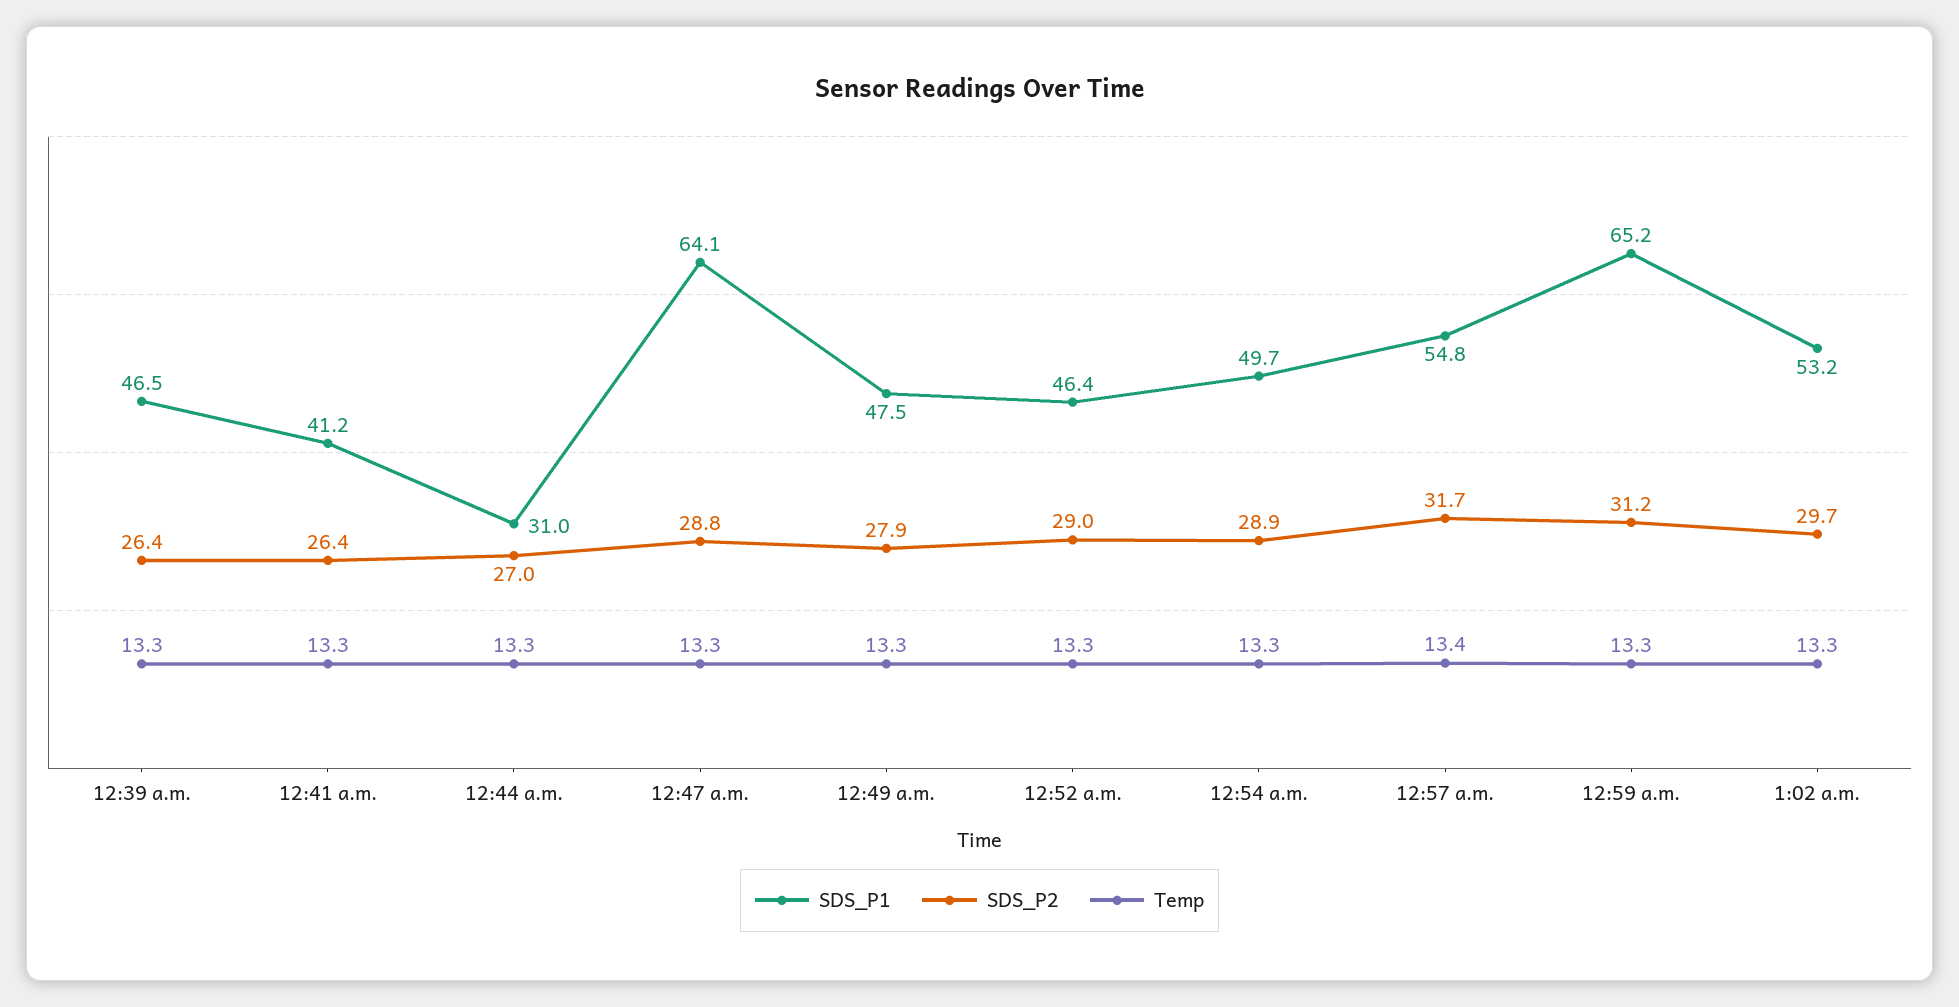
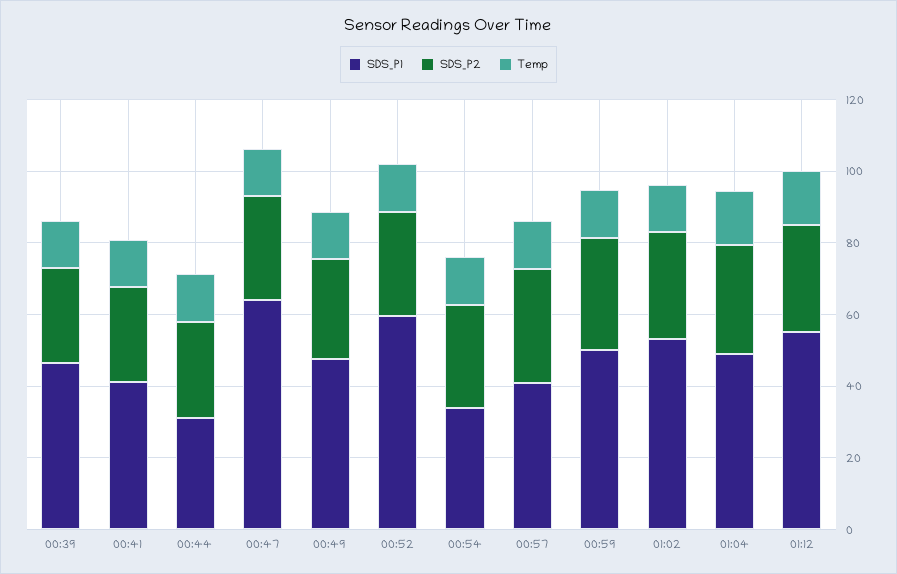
SDS_P1, 12:52 a.m.: 46.4 -> 60
SDS_P1, 12:54 a.m.: 49.7 -> 35
SDS_P1, 12:57 a.m.: 54.8 -> 40
SDS_P1, 12:59 a.m.: 65.2 -> 50
SDS_P1, 01:04: none -> 50
SDS_P2, 01:04: none -> 30
Temp, 01:04: none -> 15
SDS_P1, 01:12: none -> 55
SDS_P2, 01:12: none -> 30
Temp, 01:12: none -> 15

